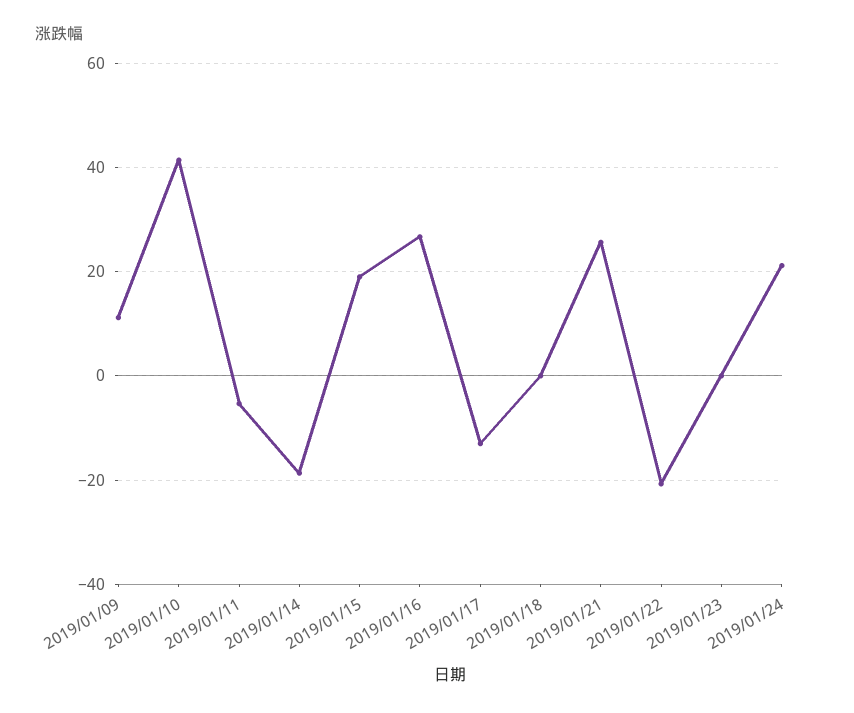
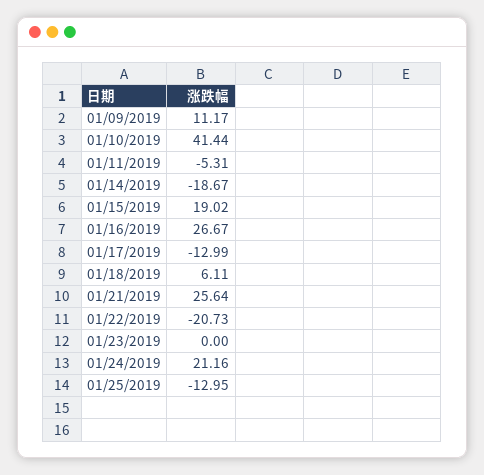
2019/01/18: 0 -> 6.11
01/25/2019: none -> -12.95

